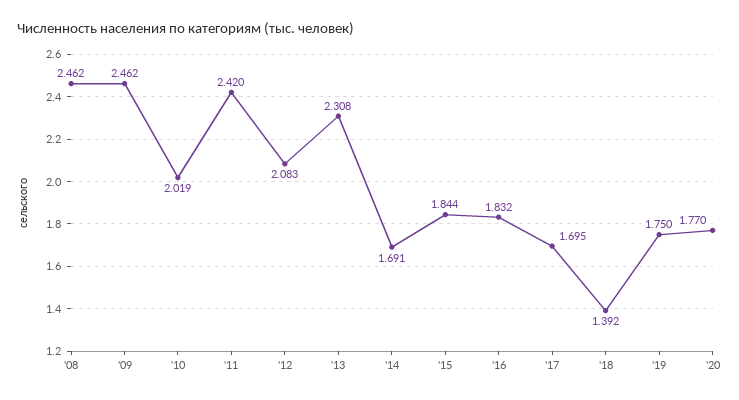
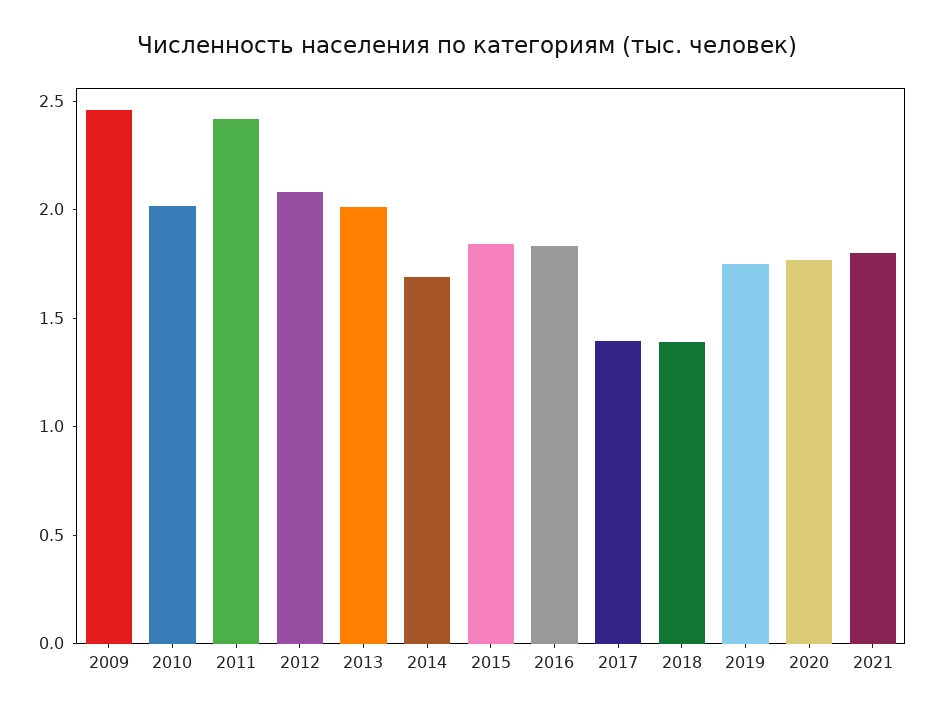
'08: 2.462 -> none
'13: 2.308 -> 2
'17: 1.695 -> 1.4
2021: none -> 1.8

